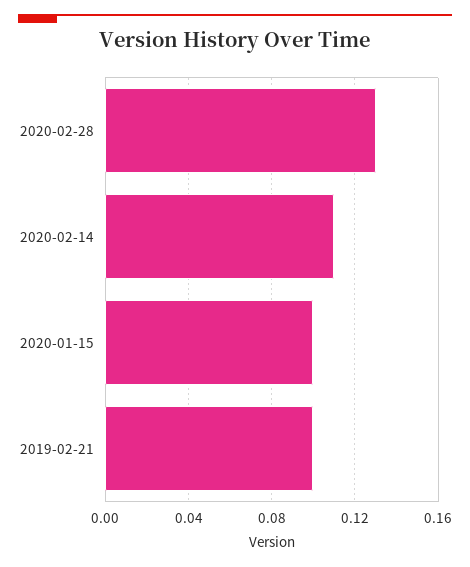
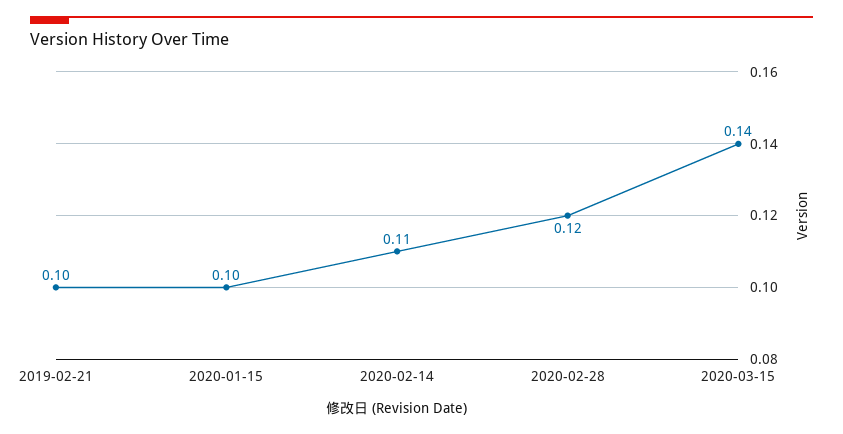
2020-02-28: 0.13 -> 0.12
2020-03-15: none -> 0.14

